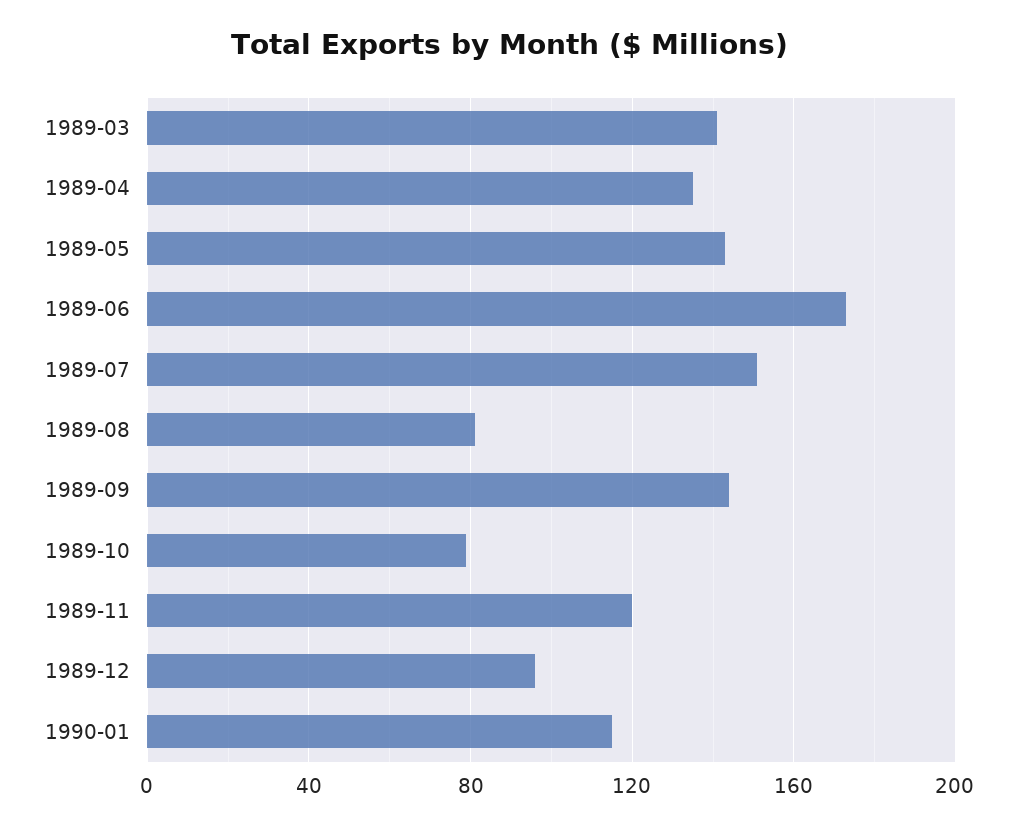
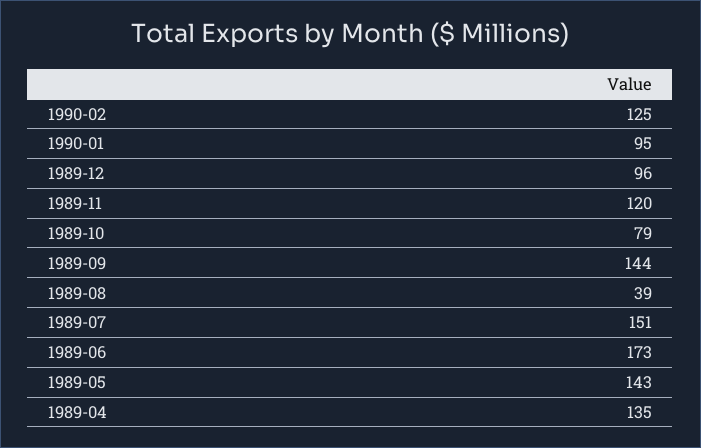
1989-03: 140 -> none
1989-08: 80 -> 39
1990-01: 115 -> 95
1990-02: none -> 125

